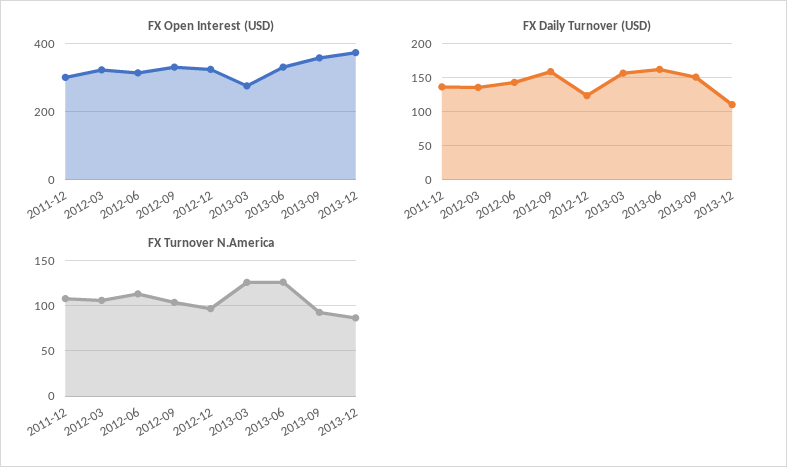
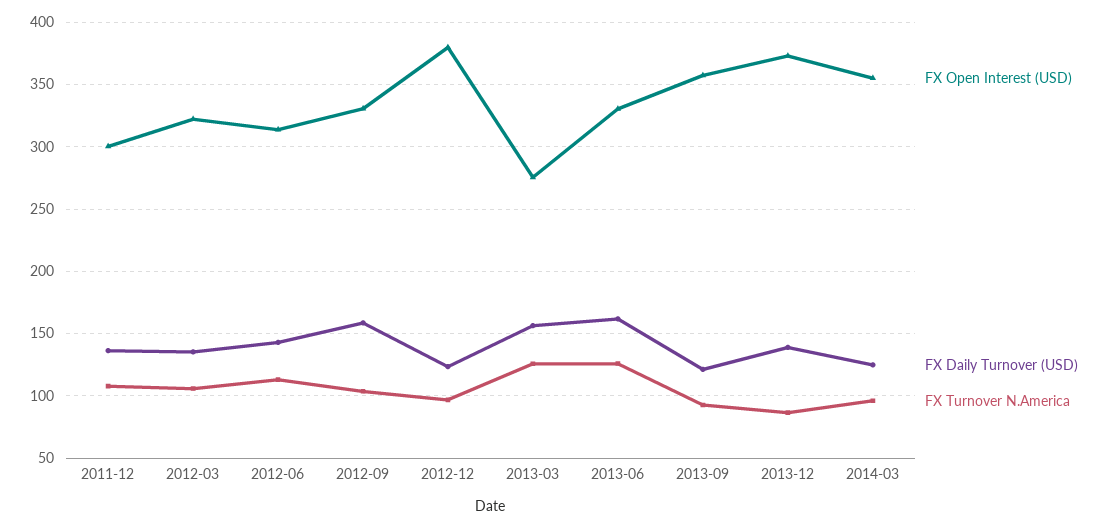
FX Open Interest (USD), 2012-12: 320 -> 380
FX Daily Turnover (USD), 2013-09: 150 -> 120
FX Daily Turnover (USD), 2013-12: 110 -> 140
FX Open Interest (USD), 2014-03: none -> 355
FX Daily Turnover (USD), 2014-03: none -> 125
FX Turnover N.America, 2014-03: none -> 95

